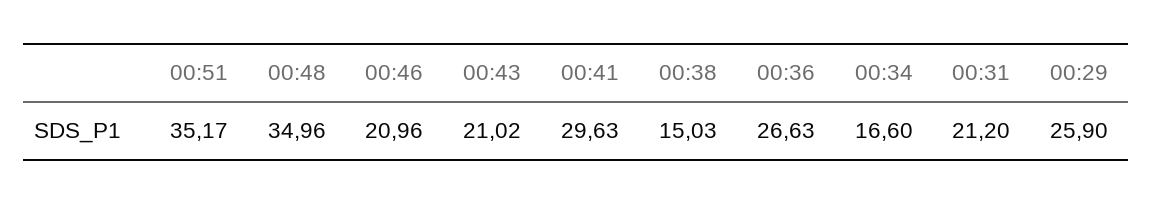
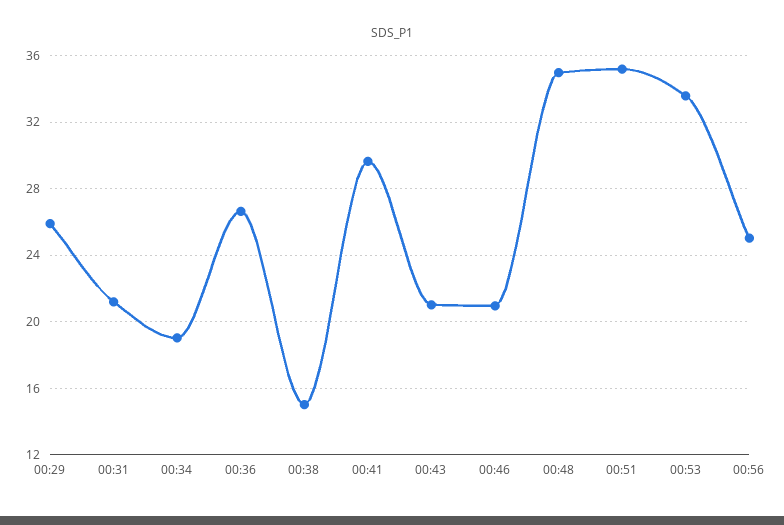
00:34: 16.6 -> 19
00:53: none -> 33.5
00:56: none -> 25

